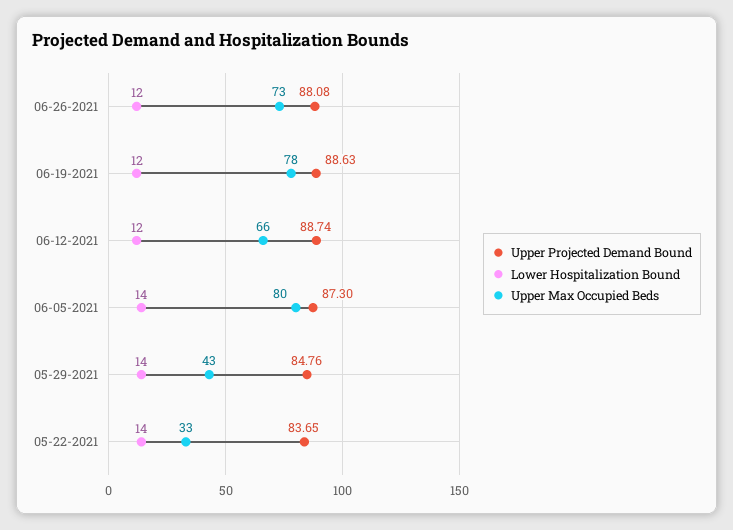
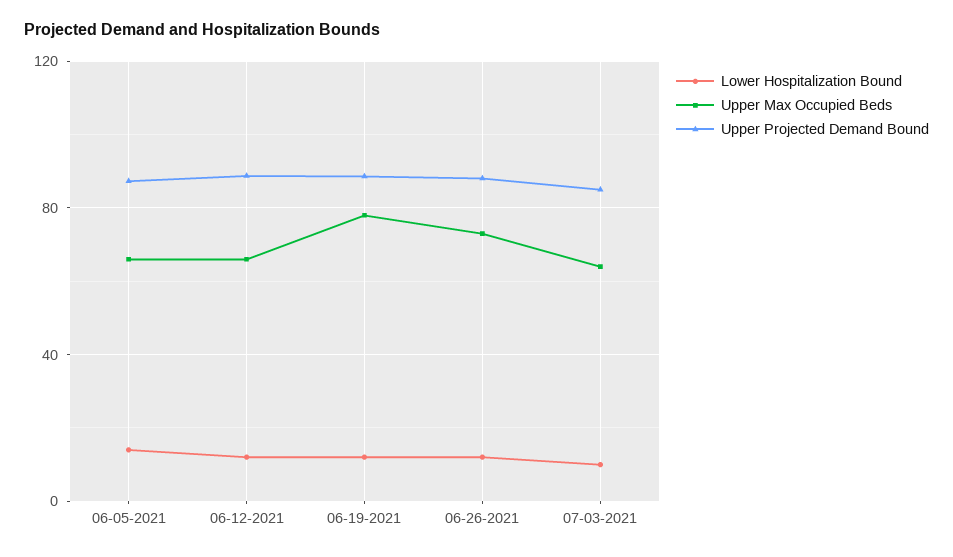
Upper Max Occupied Beds, 06-05-2021: 80 -> 65
Upper Projected Demand Bound, 05-29-2021: 84.76 -> none
Lower Hospitalization Bound, 05-29-2021: 14 -> none
Upper Max Occupied Beds, 05-29-2021: 43 -> none
Upper Projected Demand Bound, 05-22-2021: 83.65 -> none
Lower Hospitalization Bound, 05-22-2021: 14 -> none
Upper Max Occupied Beds, 05-22-2021: 33 -> none
Lower Hospitalization Bound, 07-03-2021: none -> 10
Upper Max Occupied Beds, 07-03-2021: none -> 65
Upper Projected Demand Bound, 07-03-2021: none -> 85

